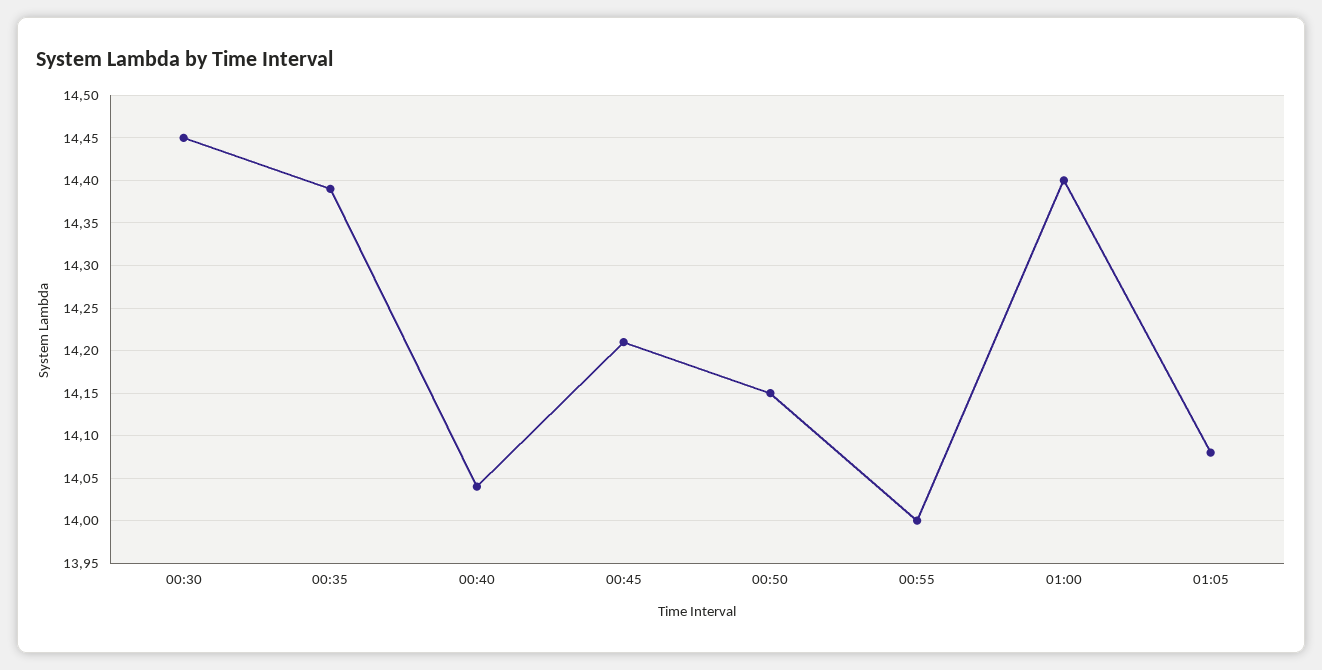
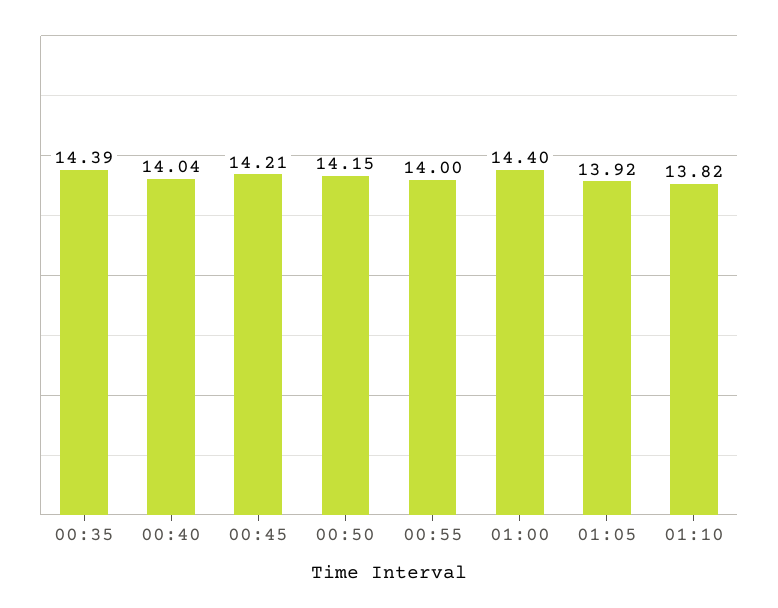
00:30: 14.45 -> none
01:05: 14.08 -> 13.92
01:10: none -> 13.82

